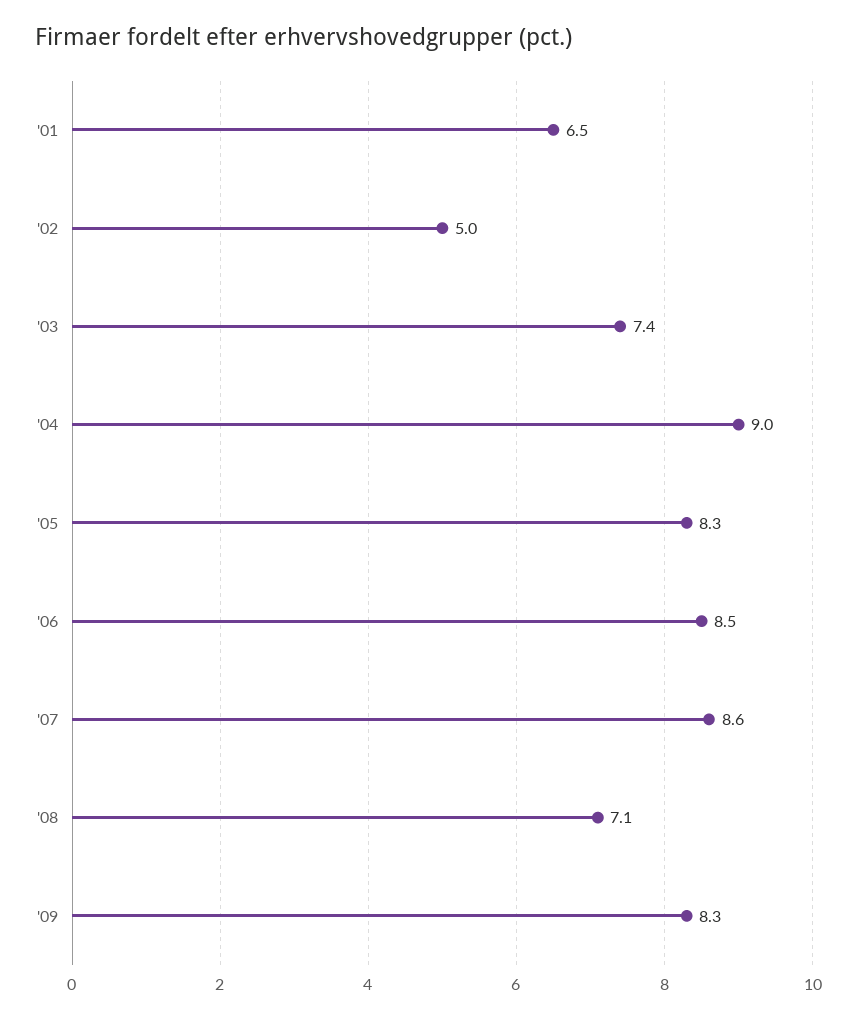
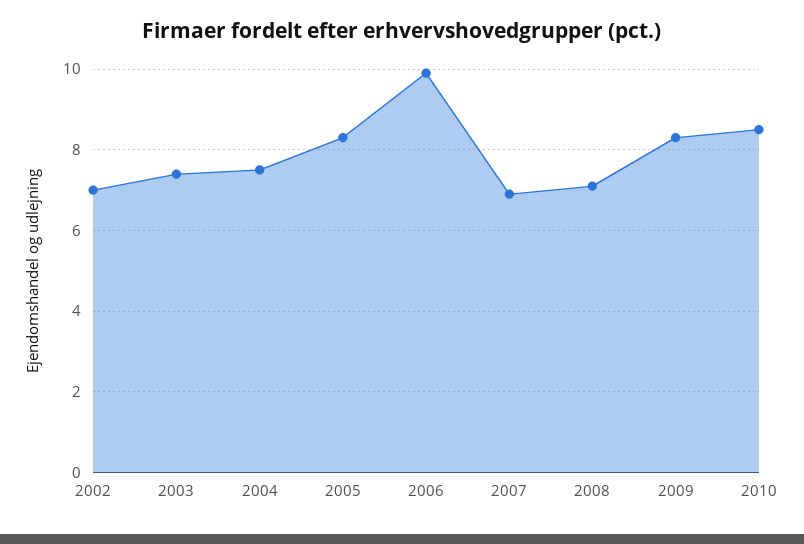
'01: 6.5 -> none
'02: 5 -> 7
'04: 9 -> 7.5
'06: 8.5 -> 10
'07: 8.6 -> 7
2010: none -> 8.5

